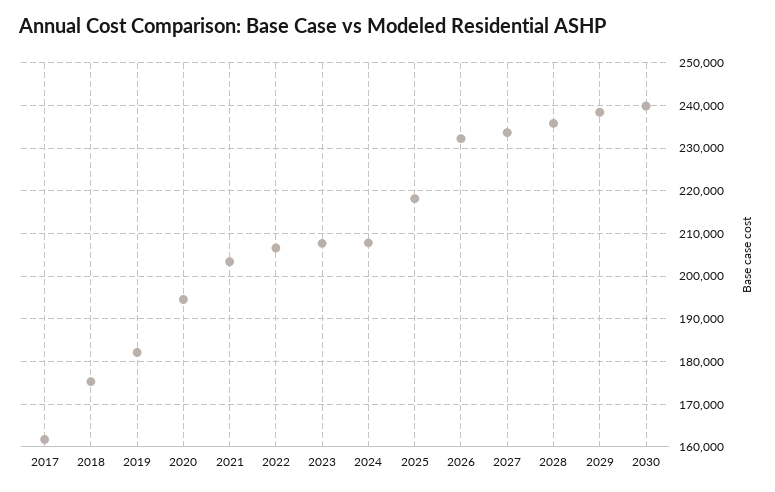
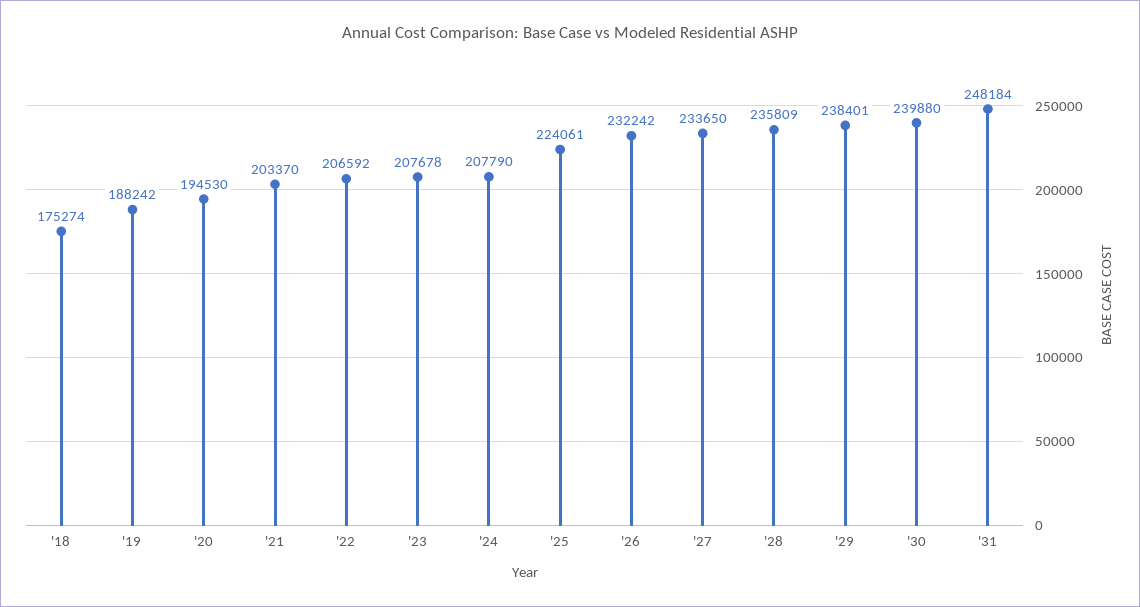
2017: 162000 -> none
2019: 182000 -> 188242
2025: 218000 -> 224061
'31: none -> 248184

